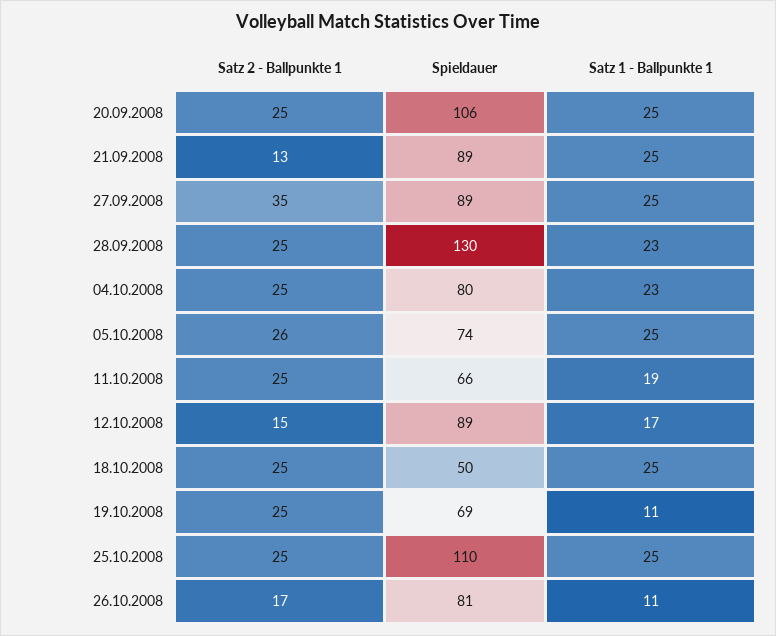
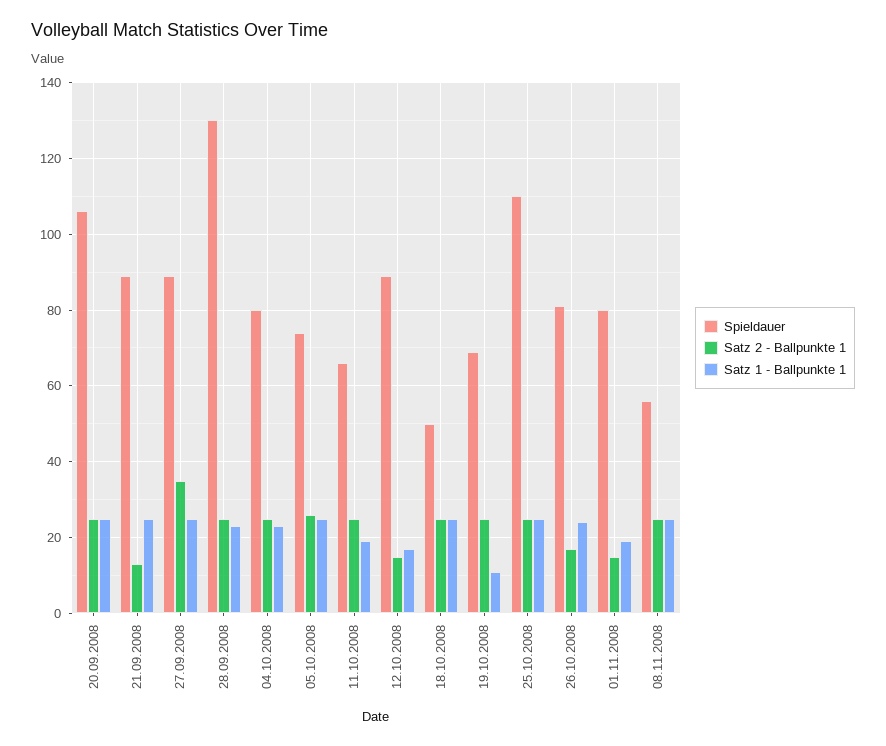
Satz 1 - Ballpunkte 1, 26.10.2008: 11 -> 25
Spieldauer, 01.11.2008: none -> 80
Satz 2 - Ballpunkte 1, 01.11.2008: none -> 15
Satz 1 - Ballpunkte 1, 01.11.2008: none -> 20
Spieldauer, 08.11.2008: none -> 55
Satz 2 - Ballpunkte 1, 08.11.2008: none -> 25
Satz 1 - Ballpunkte 1, 08.11.2008: none -> 25

